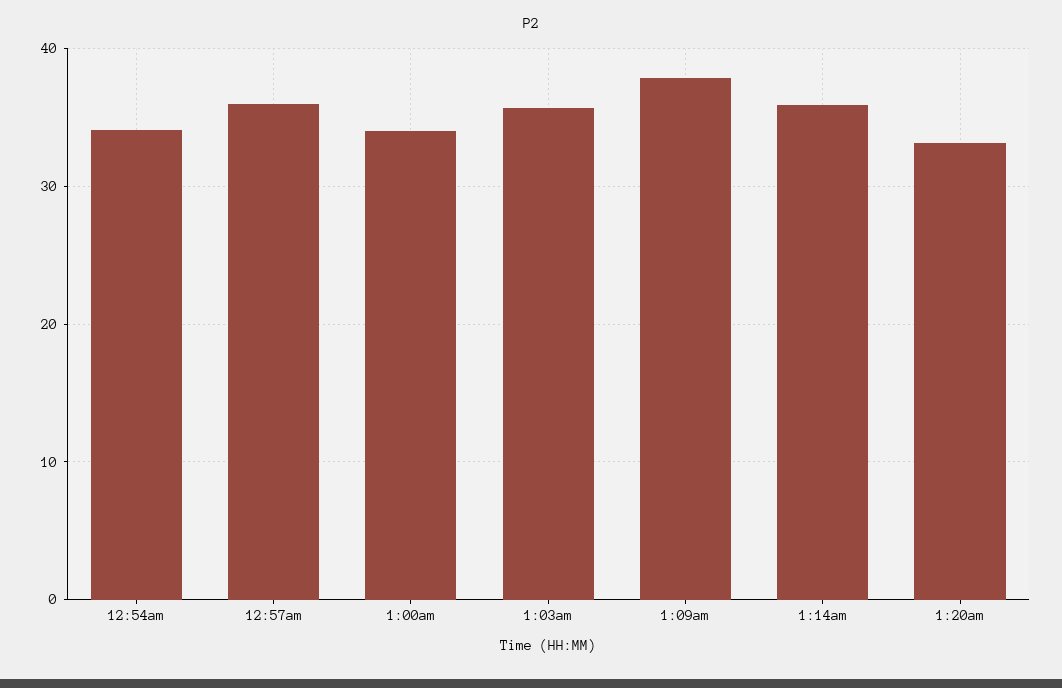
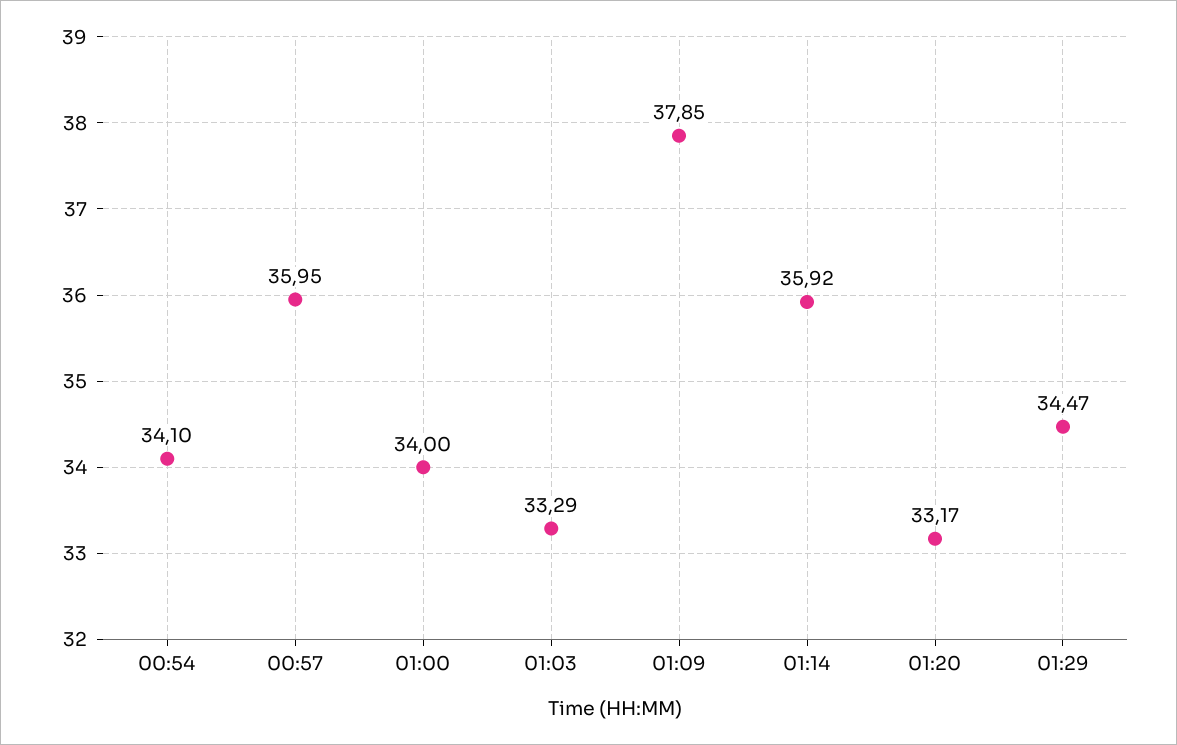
1:03am: 36 -> 33.29
01:29: none -> 34.47

